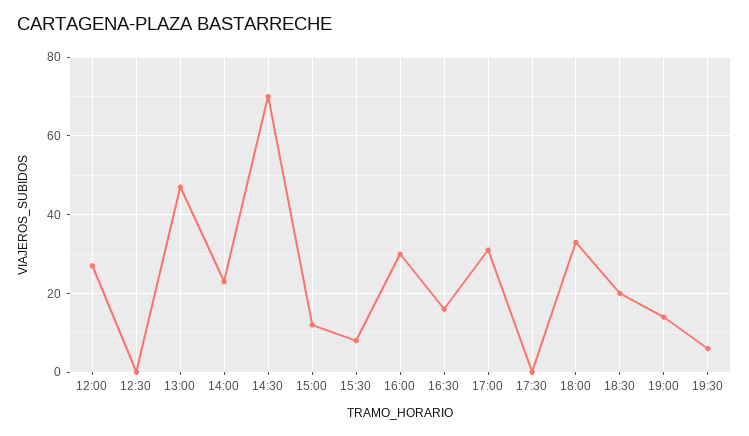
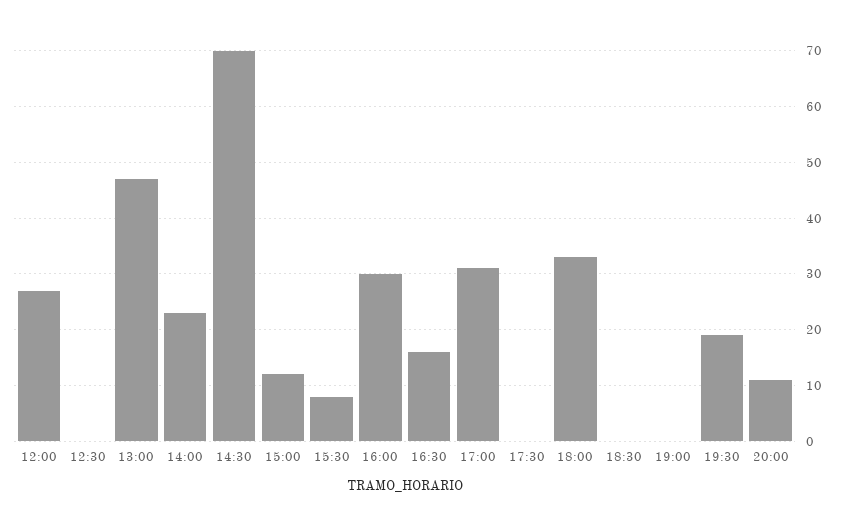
18:30: 20 -> 0
19:00: 15 -> 0
19:30: 5 -> 20
20:00: none -> 10

